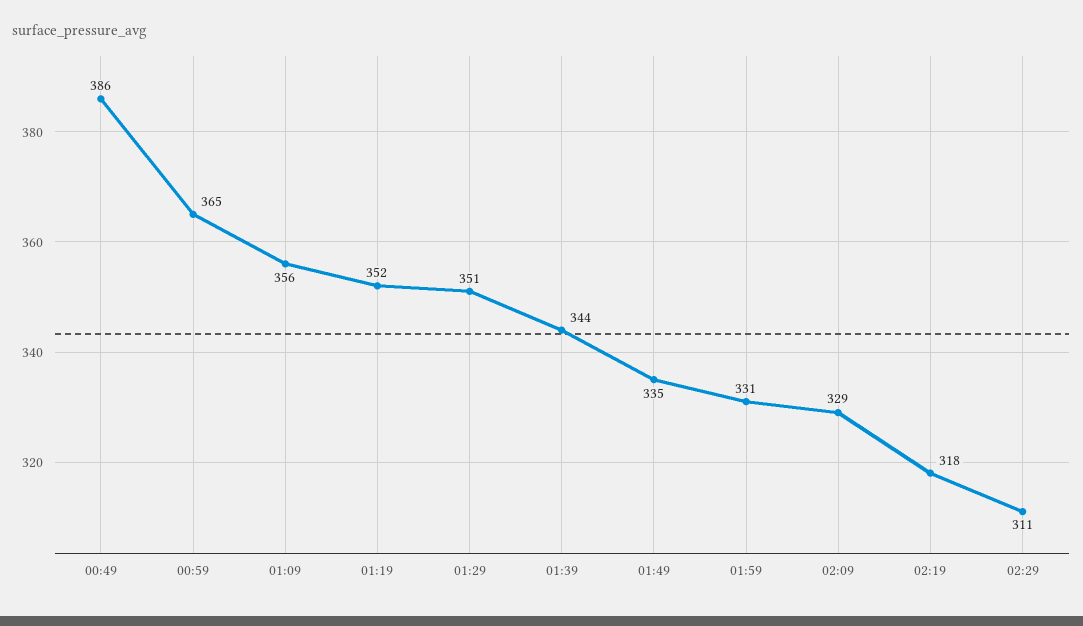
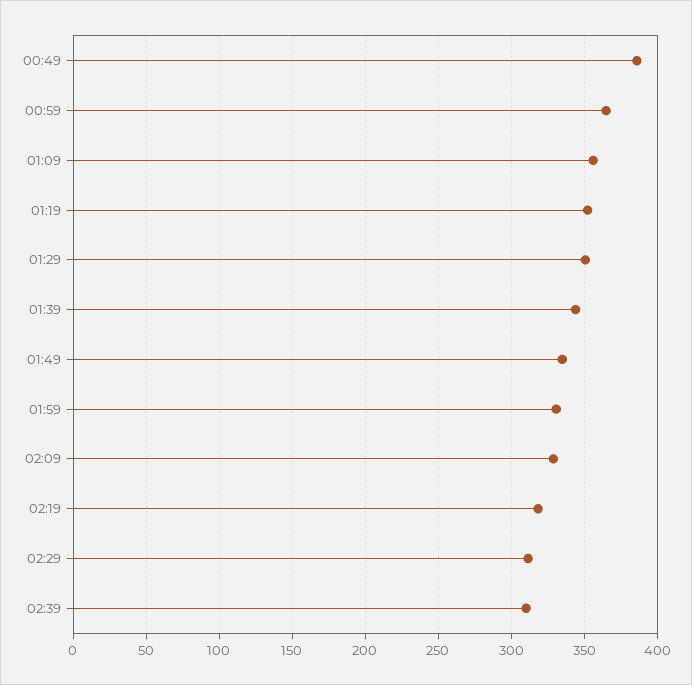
02:39: none -> 310

